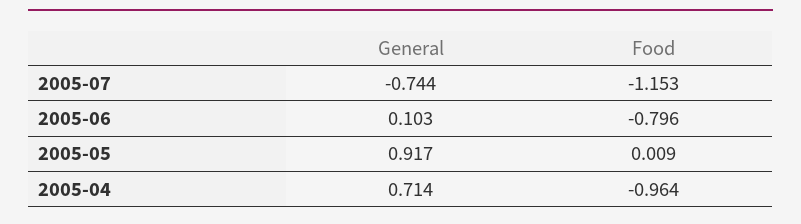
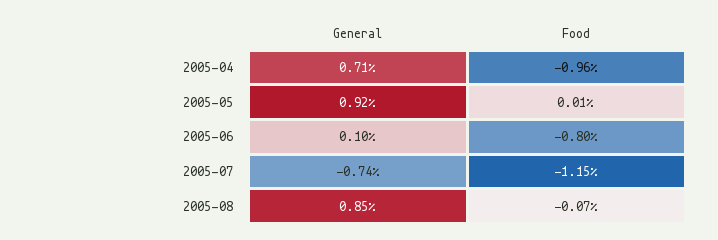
General, 2005-08: none -> 0.85
Food, 2005-08: none -> -0.07

